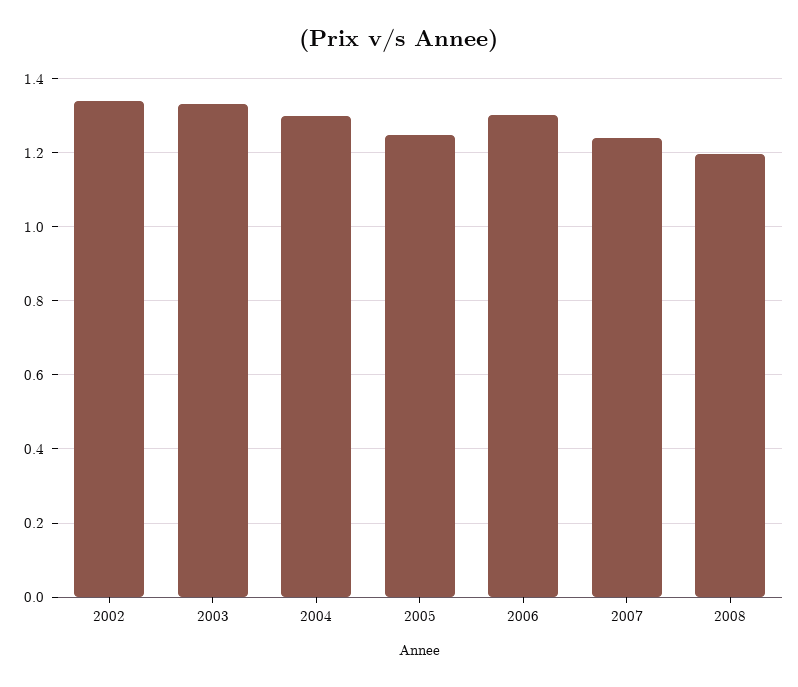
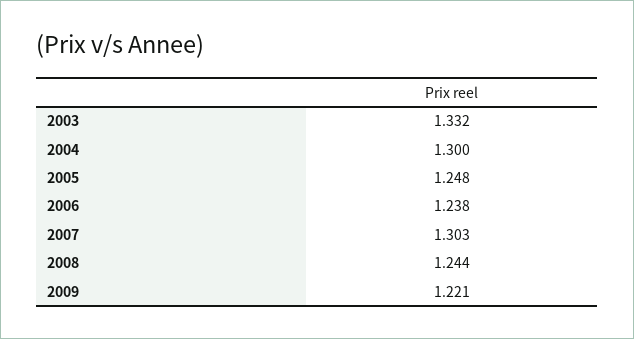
2002: 1.34 -> none
2006: 1.3 -> 1.238
2007: 1.24 -> 1.303
2008: 1.2 -> 1.244
2009: none -> 1.221

